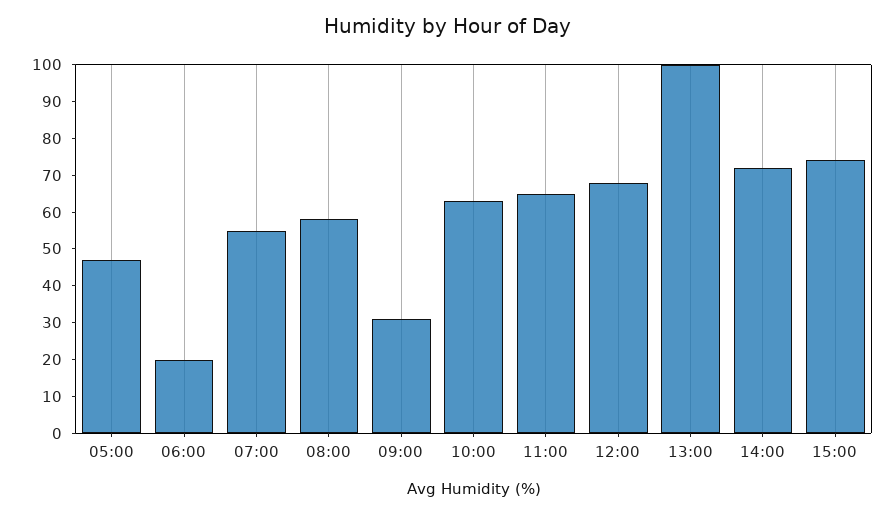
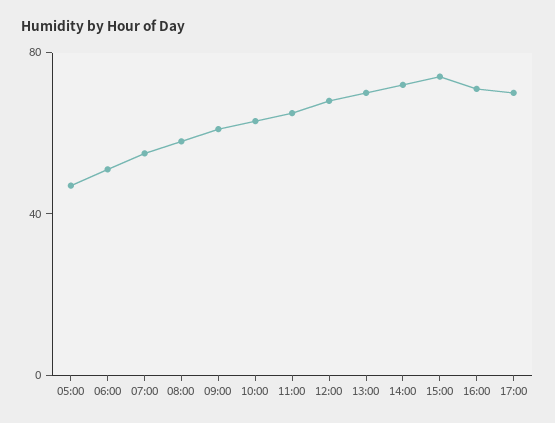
06:00: 20 -> 50
09:00: 30 -> 60
13:00: 100 -> 70
16:00: none -> 70
17:00: none -> 70

